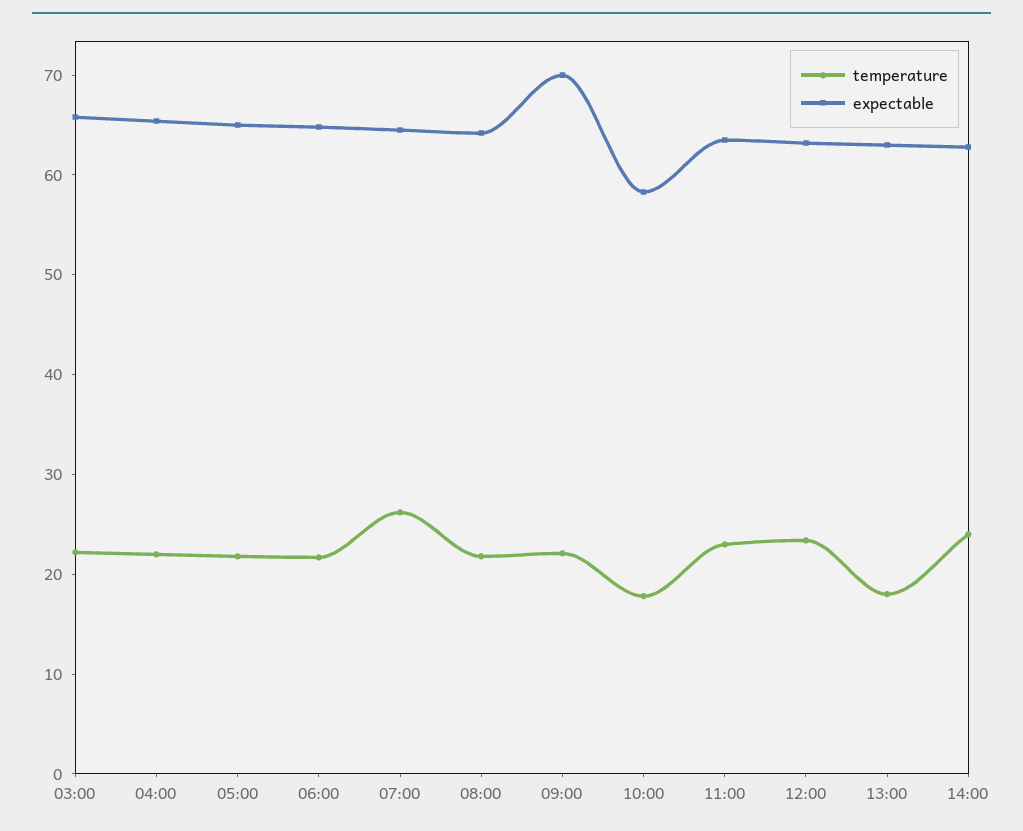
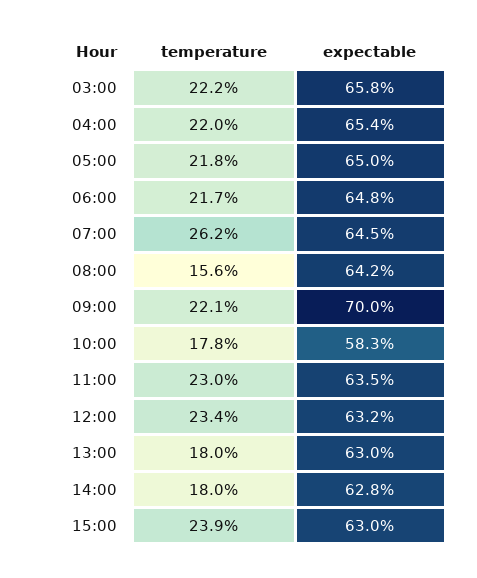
temperature, 08:00: 22 -> 15.6
temperature, 14:00: 24 -> 18
temperature, 15:00: none -> 23.9
expectable, 15:00: none -> 63

